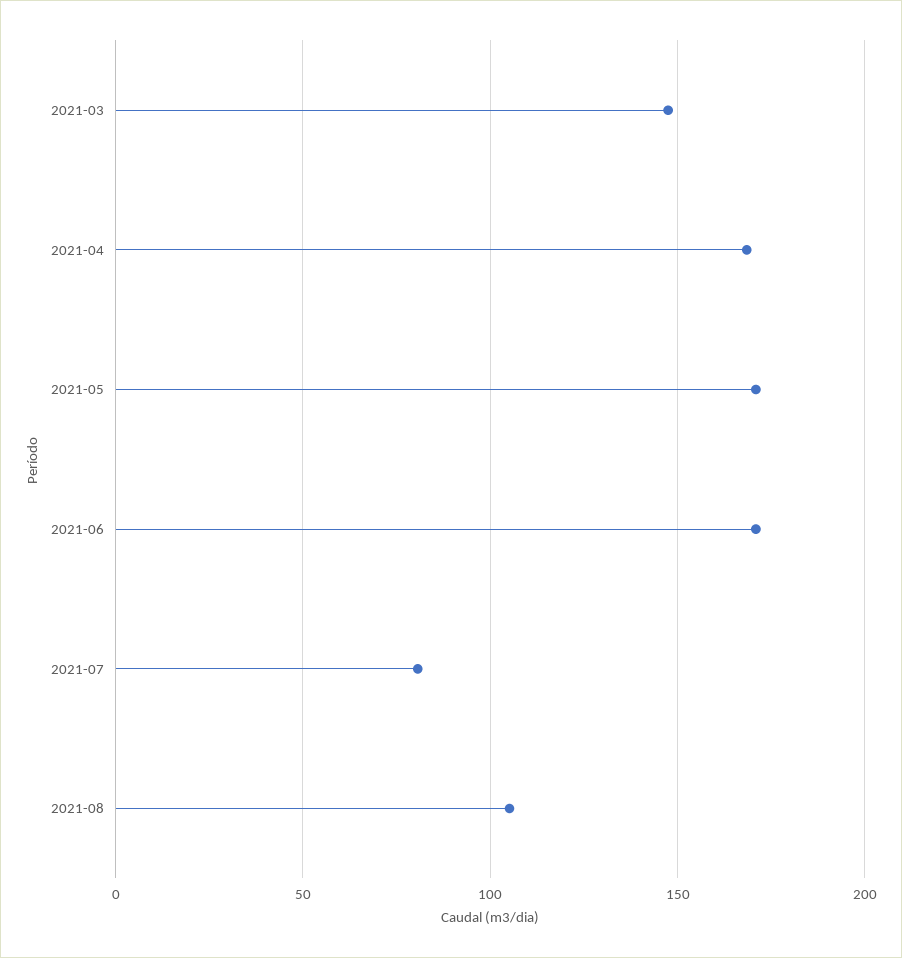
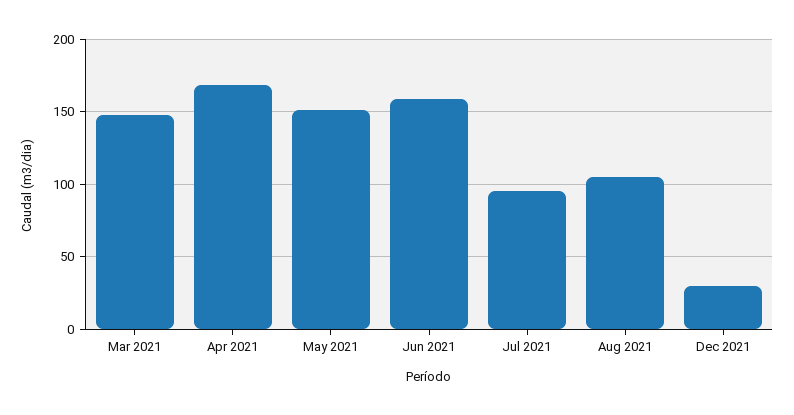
2021-05: 170 -> 150
2021-06: 170 -> 160
2021-07: 80 -> 95
Dec 2021: none -> 30

